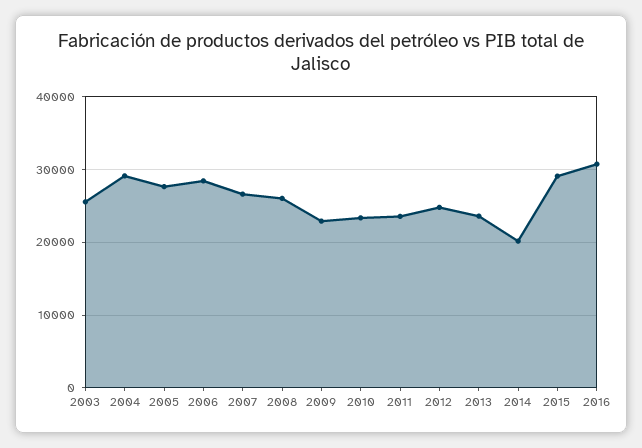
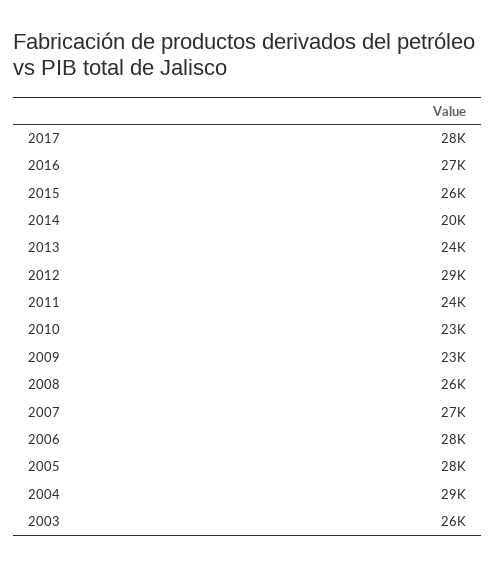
2012: 25000 -> 29000
2015: 29000 -> 26000
2016: 31000 -> 27000
2017: none -> 28000

